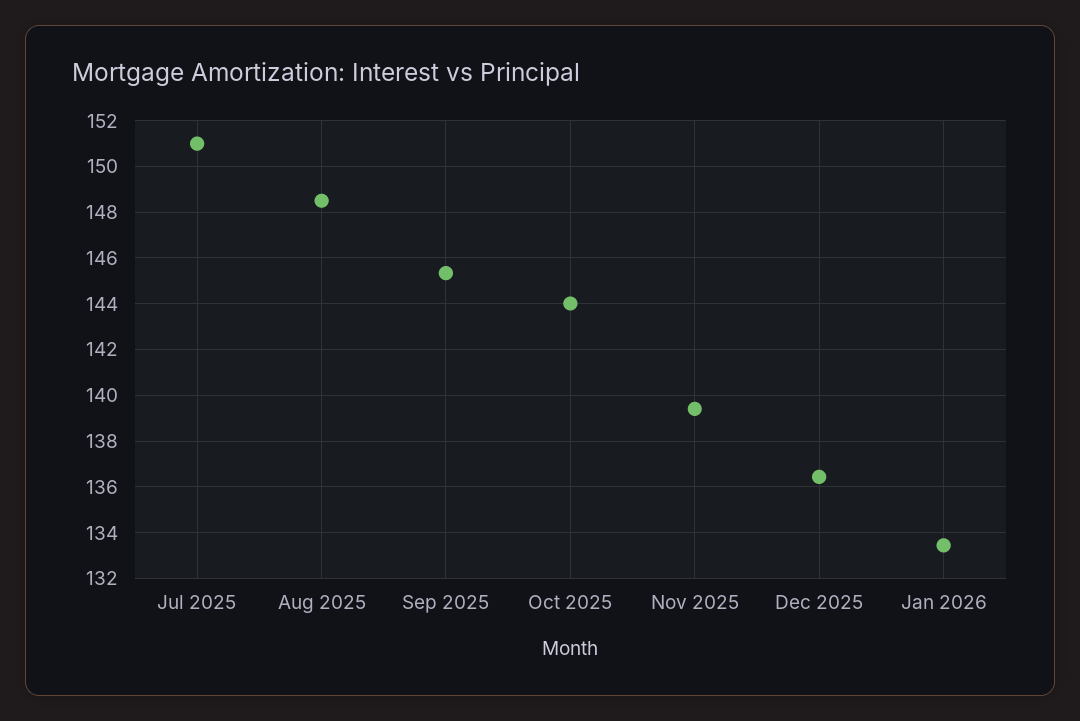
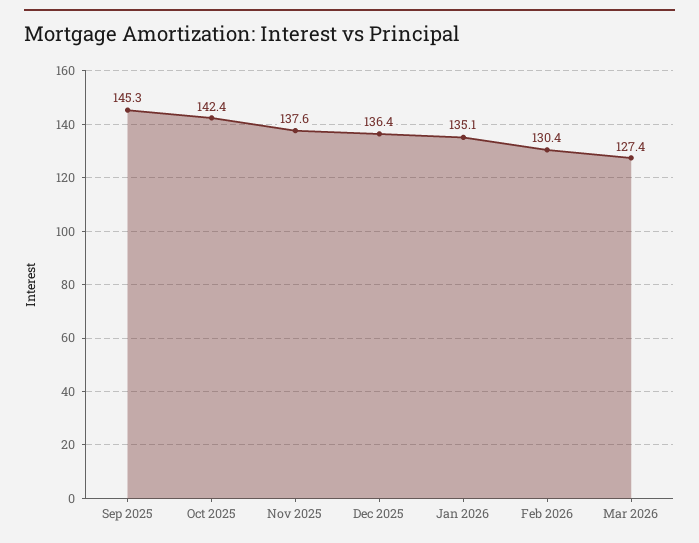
Jul 2025: 151 -> none
Aug 2025: 148.5 -> none
Oct 2025: 144 -> 142.4
Nov 2025: 139.5 -> 137.6
Jan 2026: 133.5 -> 135.1
Feb 2026: none -> 130.4
Mar 2026: none -> 127.4

